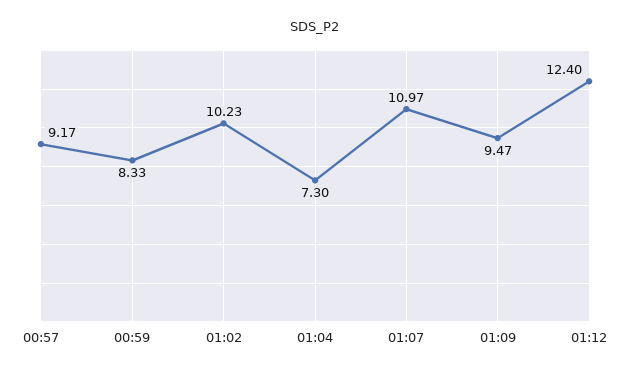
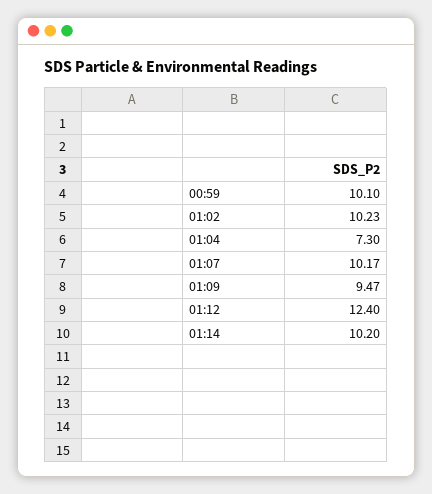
00:57: 9.17 -> none
00:59: 8.33 -> 10.1
01:07: 10.97 -> 10.17
01:14: none -> 10.2

